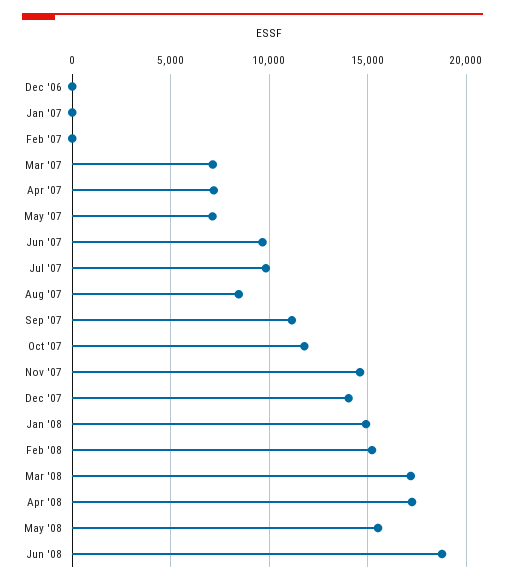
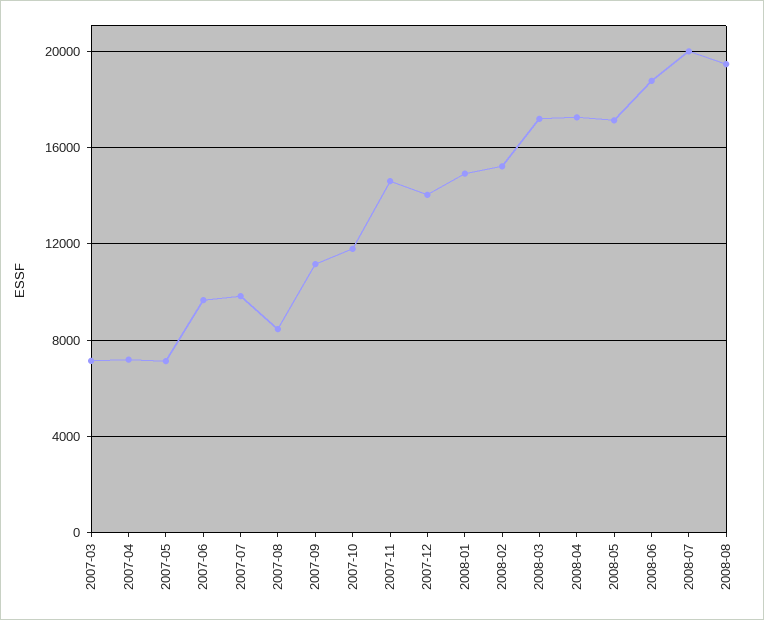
Dec '06: 0 -> none
Jan '07: 0 -> none
Feb '07: 0 -> none
May '08: 15500 -> 17000
2008-07: none -> 20000
2008-08: none -> 19500

